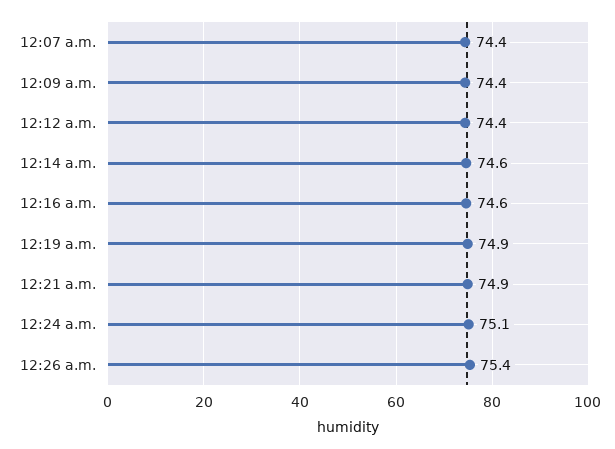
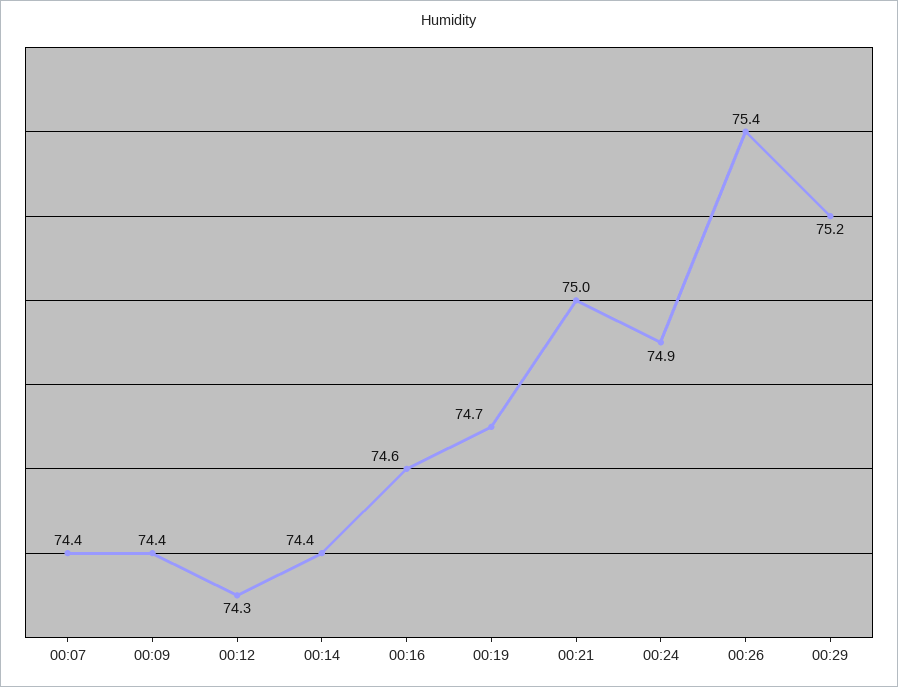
12:12 a.m.: 74.4 -> 74.3
12:14 a.m.: 74.6 -> 74.4
12:19 a.m.: 74.9 -> 74.7
12:21 a.m.: 74.9 -> 75
12:24 a.m.: 75.1 -> 74.9
00:29: none -> 75.2

